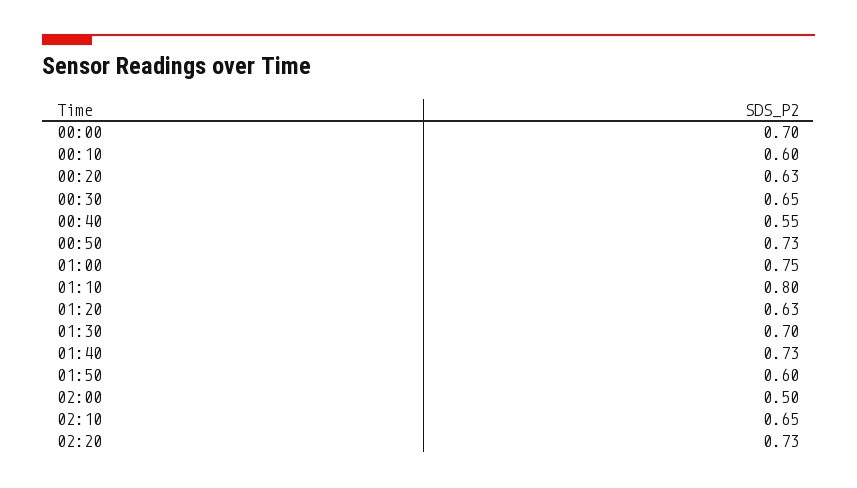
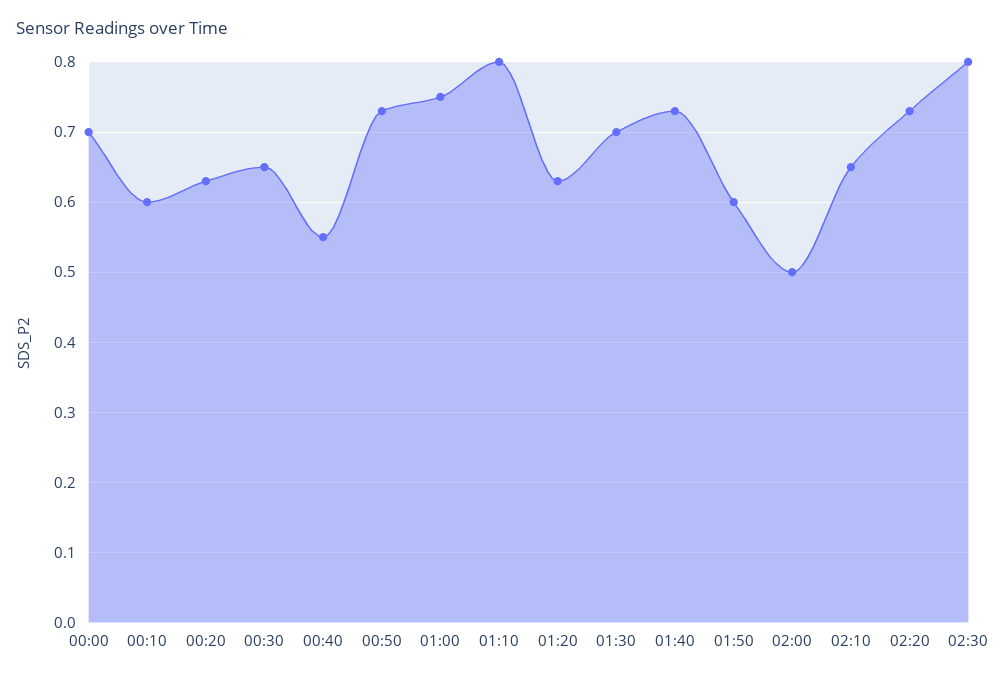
02:30: none -> 0.8

